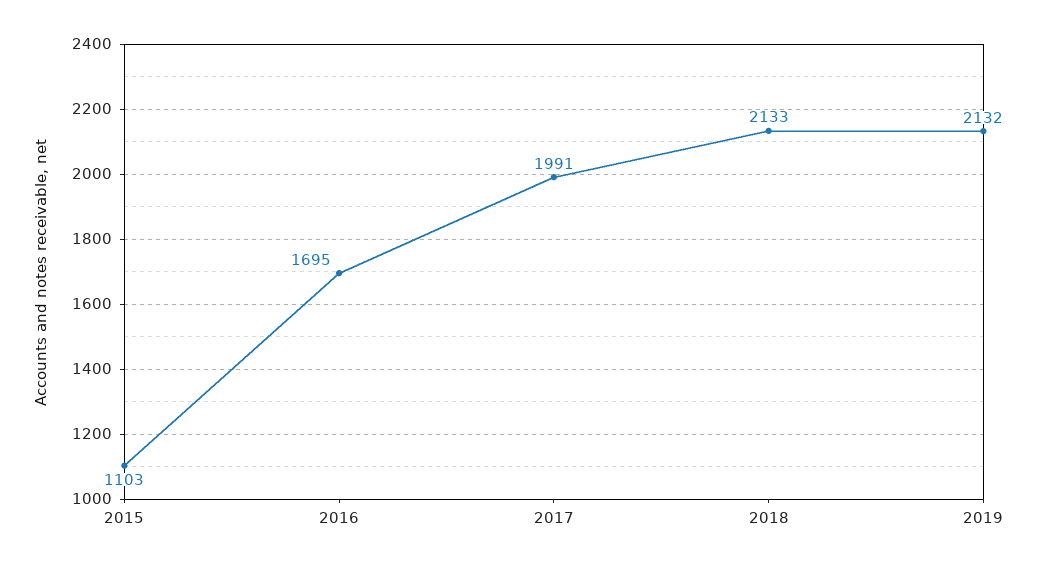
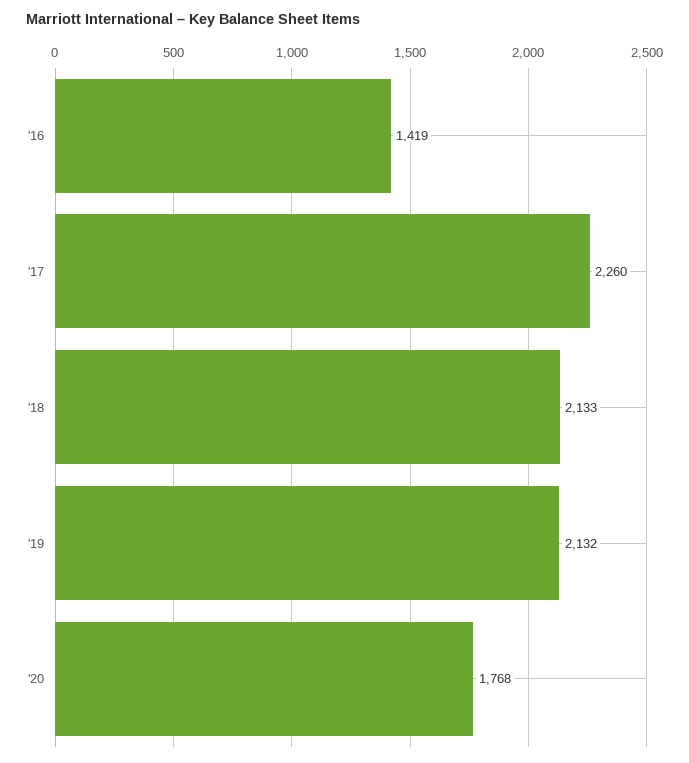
2015: 1103 -> none
2016: 1695 -> 1419
2017: 1991 -> 2260
'20: none -> 1768

